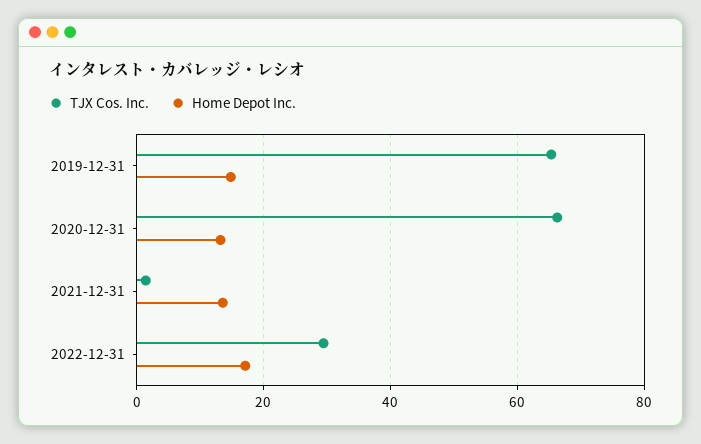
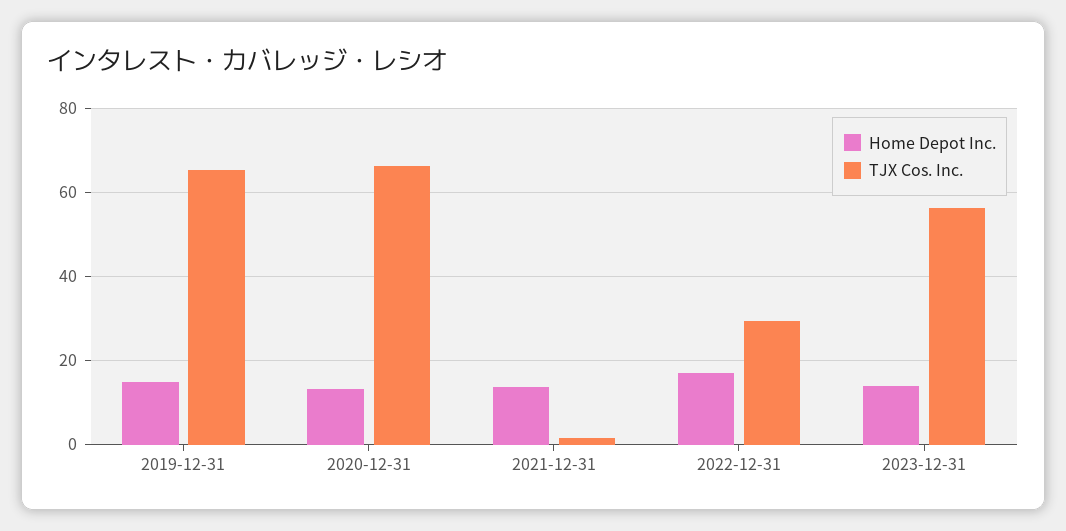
Home Depot Inc., 2023-12-31: none -> 14
TJX Cos. Inc., 2023-12-31: none -> 56

